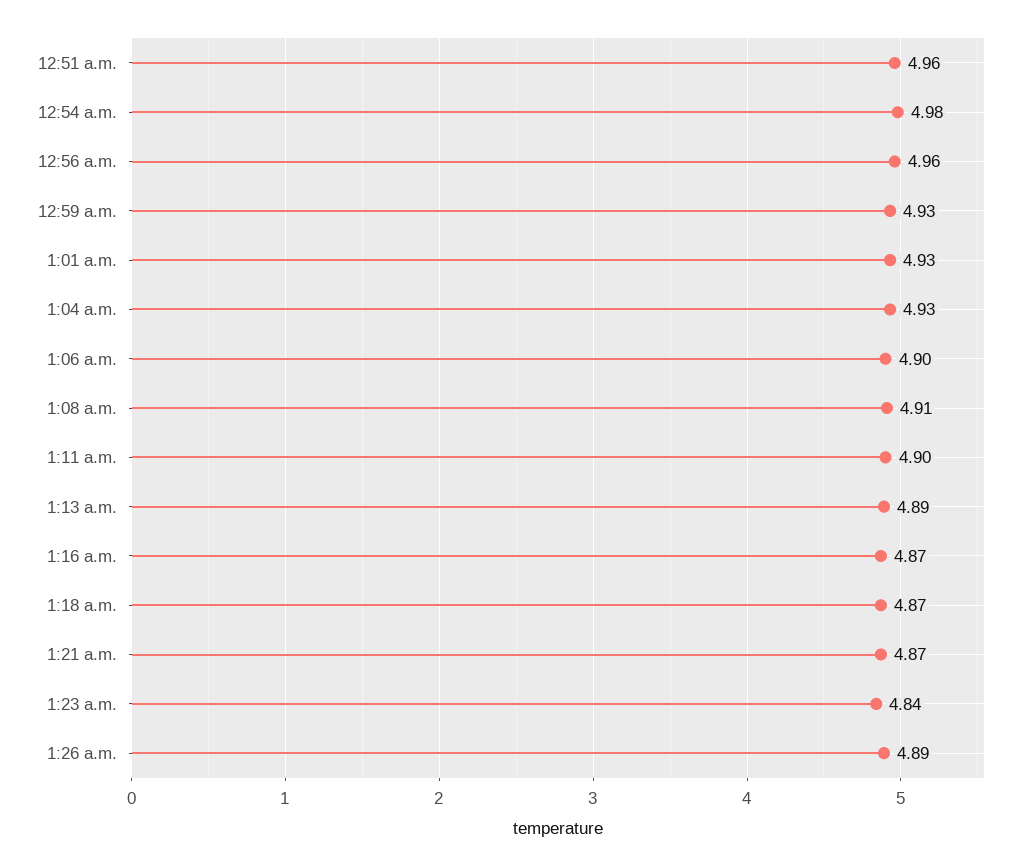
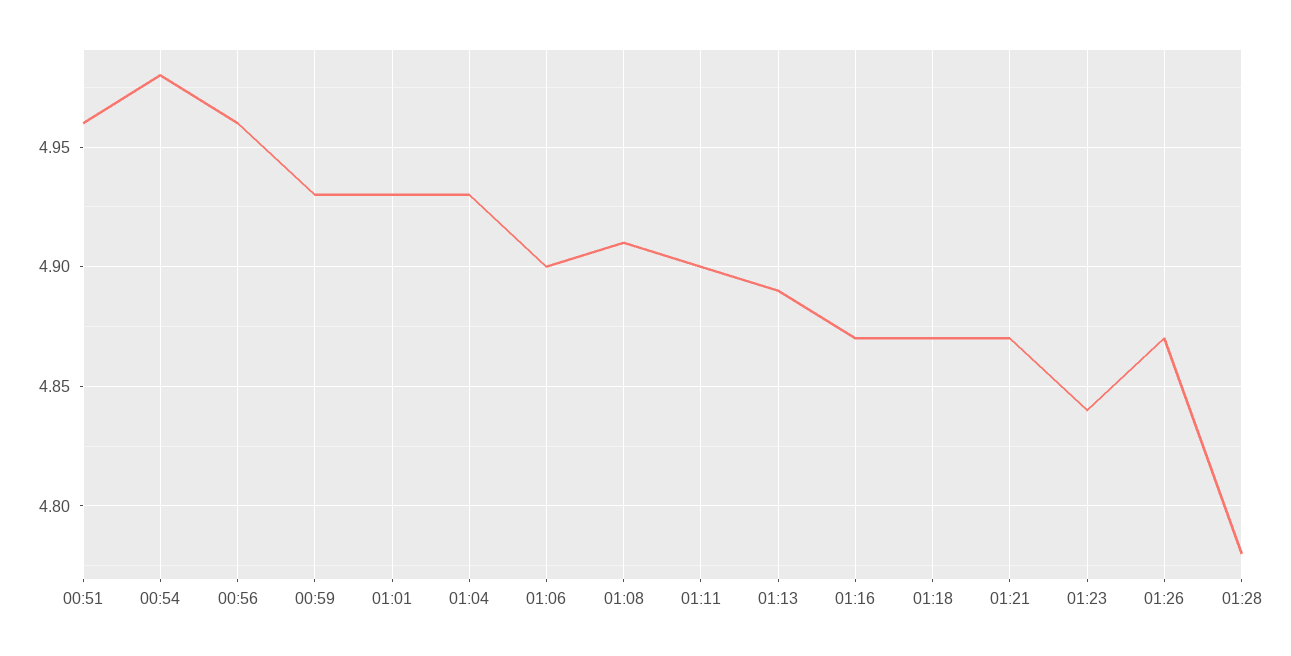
1:26 a.m.: 4.89 -> 4.87
01:28: none -> 4.78

